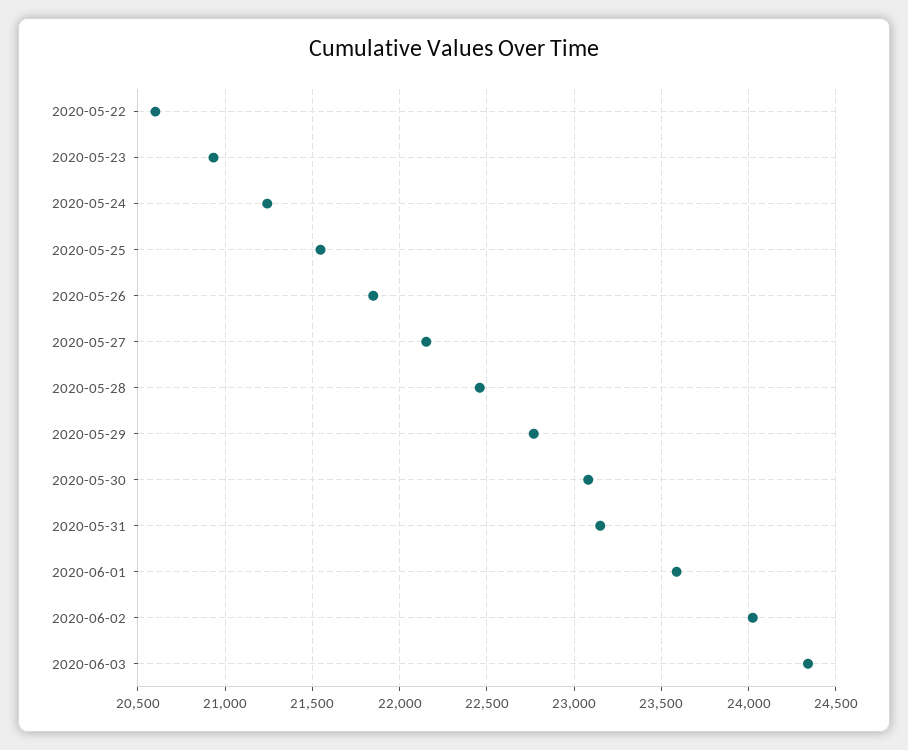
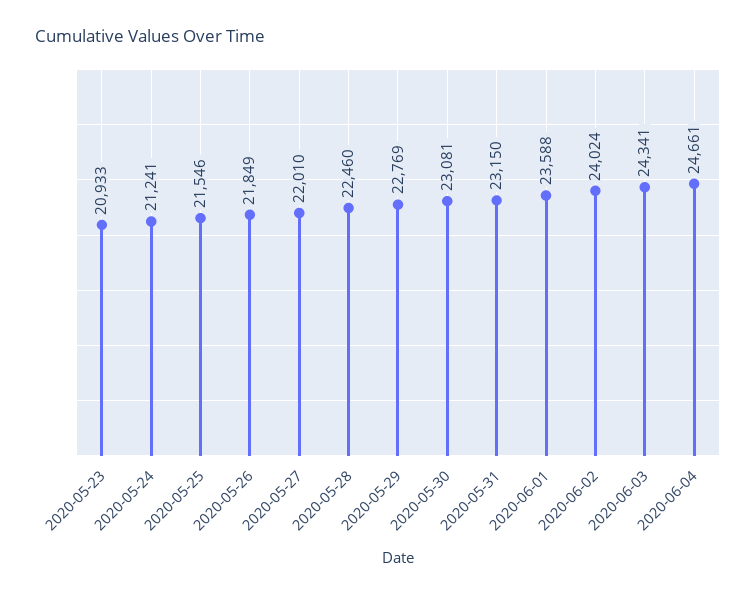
2020-05-22: 20600 -> none
2020-05-27: 22150 -> 22010
2020-06-04: none -> 24661

